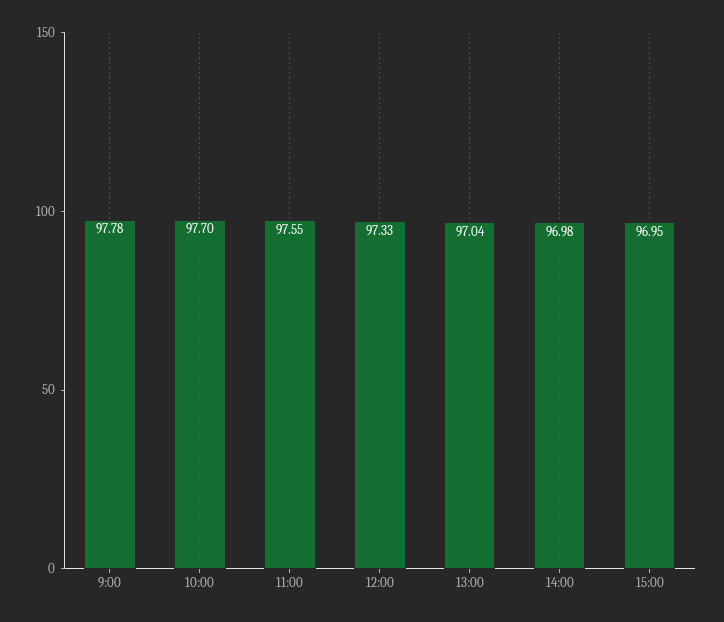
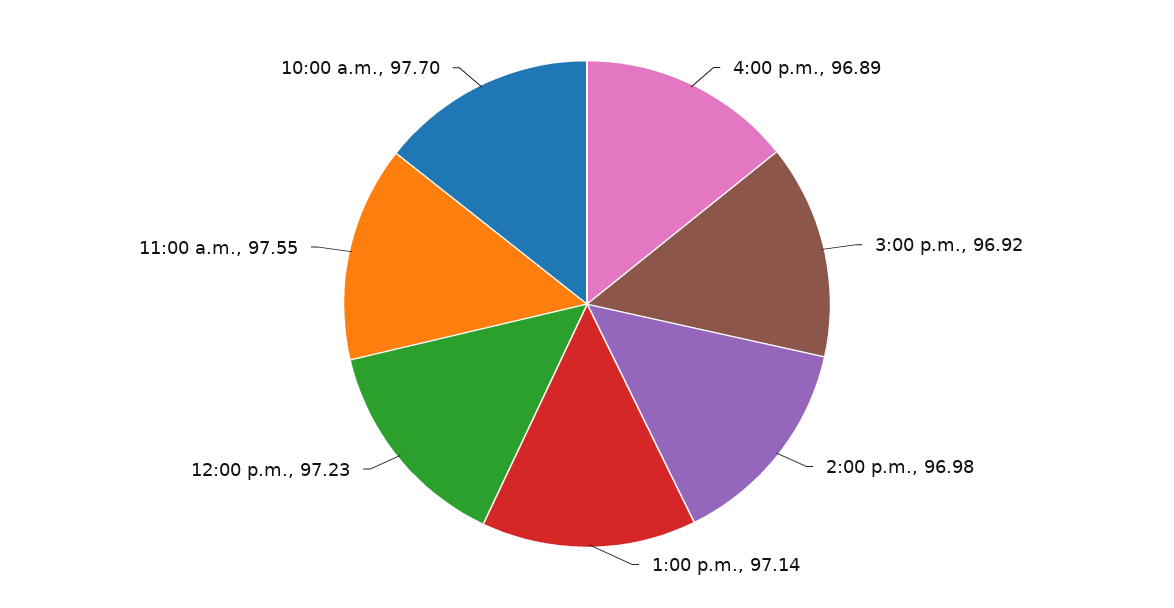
9:00: 97.78 -> none
12:00: 97.33 -> 97.23
13:00: 97.04 -> 97.14
15:00: 96.95 -> 96.92
4:00 p.m.: none -> 96.89

